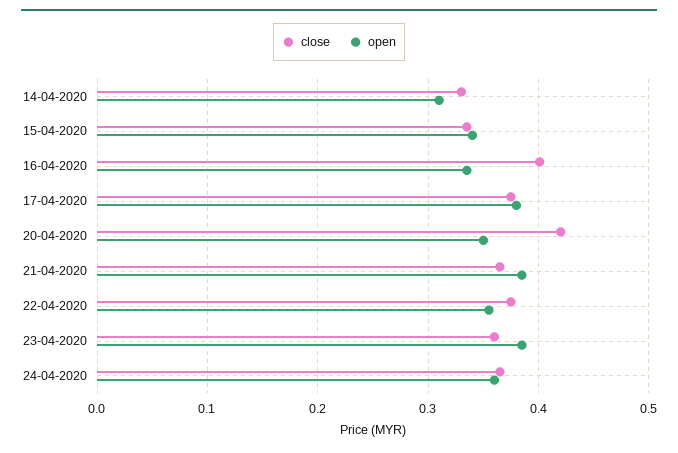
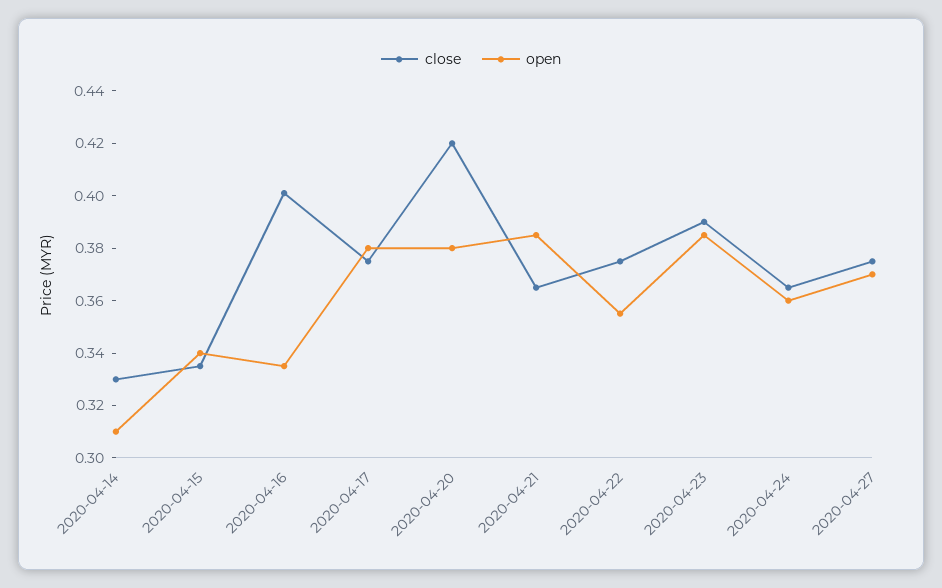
open, 20-04-2020: 0.35 -> 0.38
close, 23-04-2020: 0.36 -> 0.39
close, 2020-04-27: none -> 0.375
open, 2020-04-27: none -> 0.37

